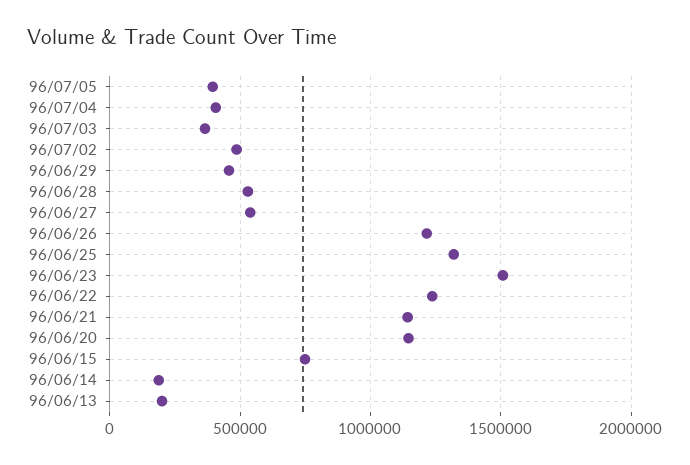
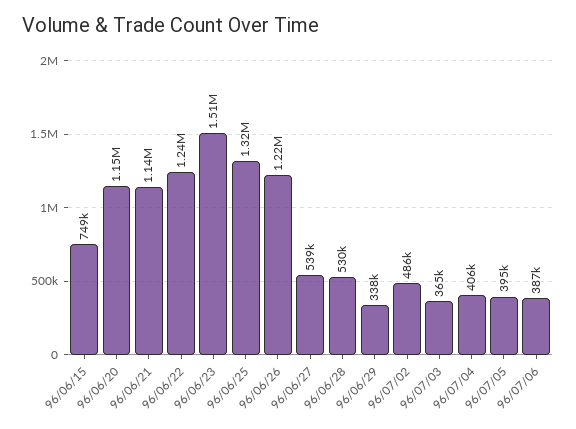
96/06/29: 450000 -> 338000
96/06/14: 200000 -> none
96/06/13: 200000 -> none
96/07/06: none -> 387000

